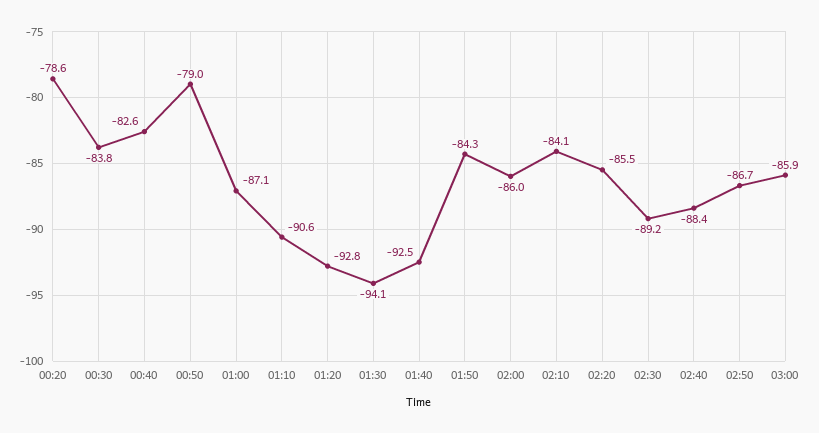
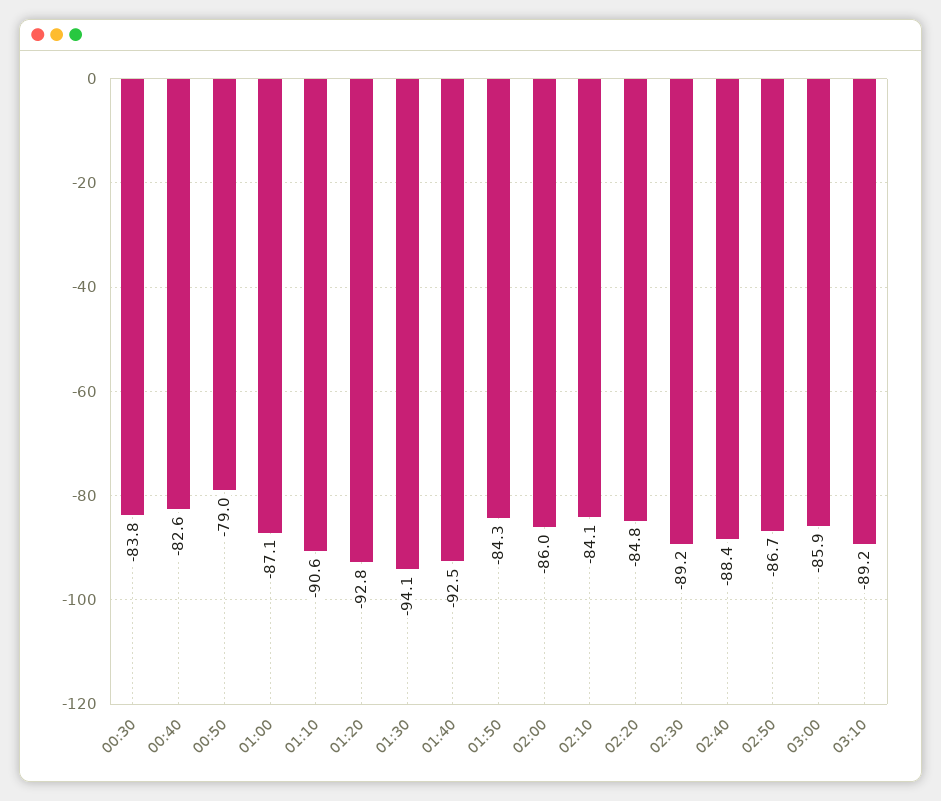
00:20: -78.6 -> none
02:20: -85.5 -> -84.8
03:10: none -> -89.2

